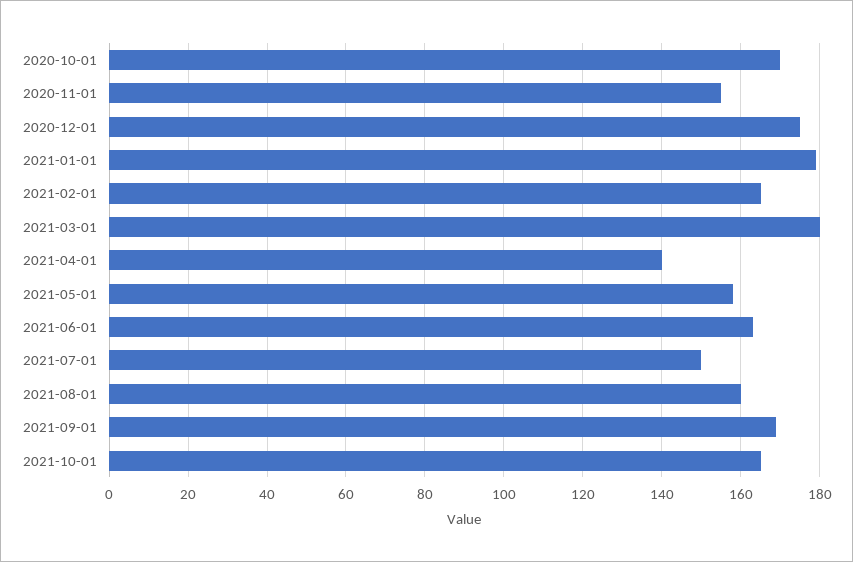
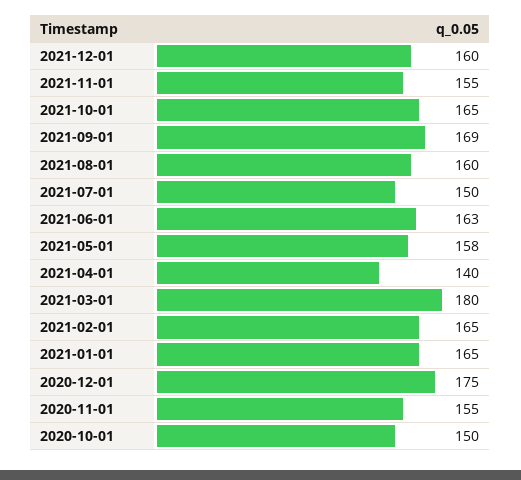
2020-10-01: 170 -> 150
2021-01-01: 180 -> 165
2021-12-01: none -> 160
2021-11-01: none -> 155

